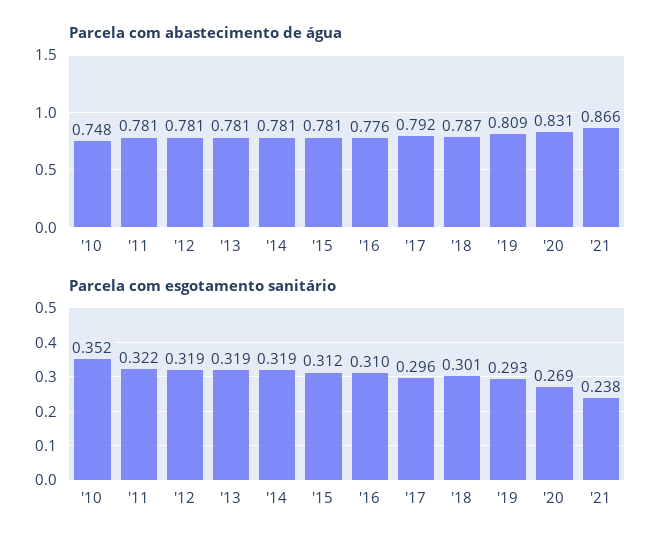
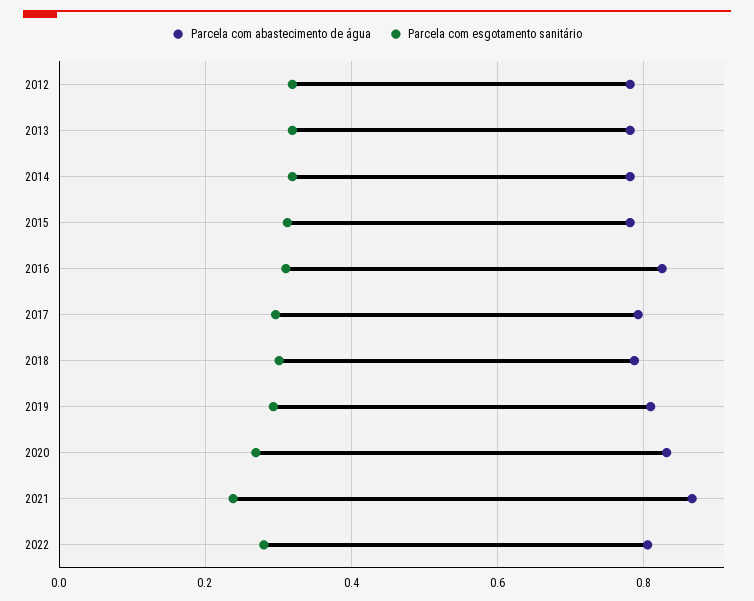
Parcela com abastecimento de água, '10: 0.748 -> none
Parcela com abastecimento de água, '11: 0.781 -> none
Parcela com abastecimento de água, '16: 0.776 -> 0.82
Parcela com esgotamento sanitário, '10: 0.352 -> none
Parcela com esgotamento sanitário, '11: 0.322 -> none
Parcela com abastecimento de água, 2022: none -> 0.8
Parcela com esgotamento sanitário, 2022: none -> 0.28

